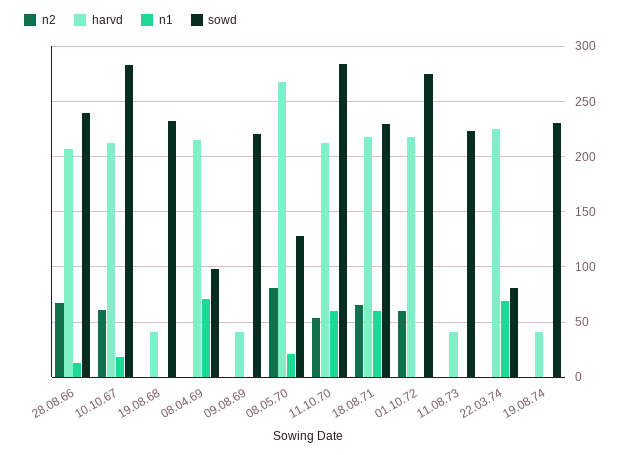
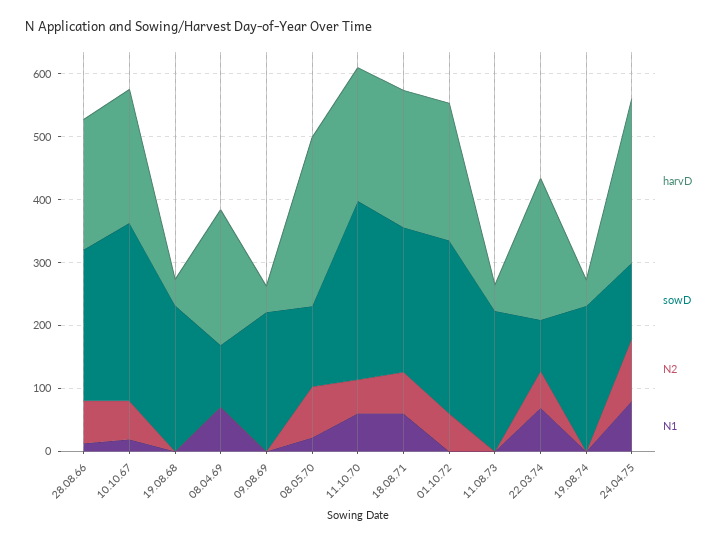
n2, 22.03.74: 0 -> 60
harvd, 24.04.75: none -> 260
sowd, 24.04.75: none -> 120
n2, 24.04.75: none -> 100
n1, 24.04.75: none -> 80

